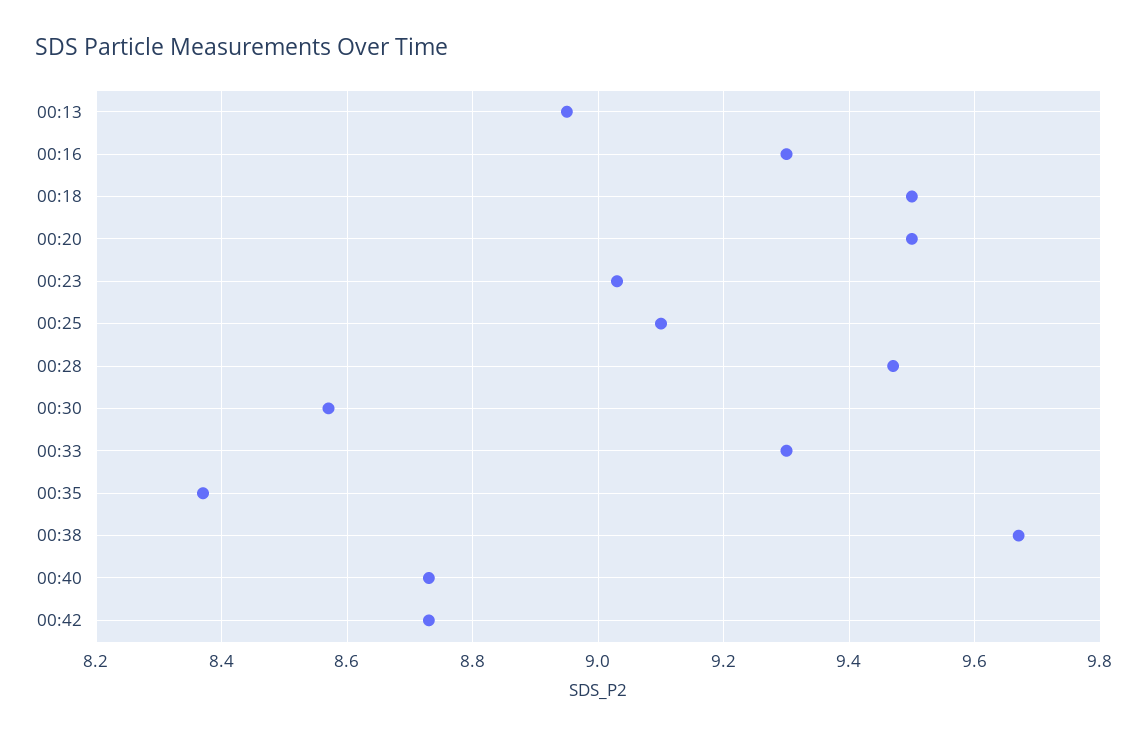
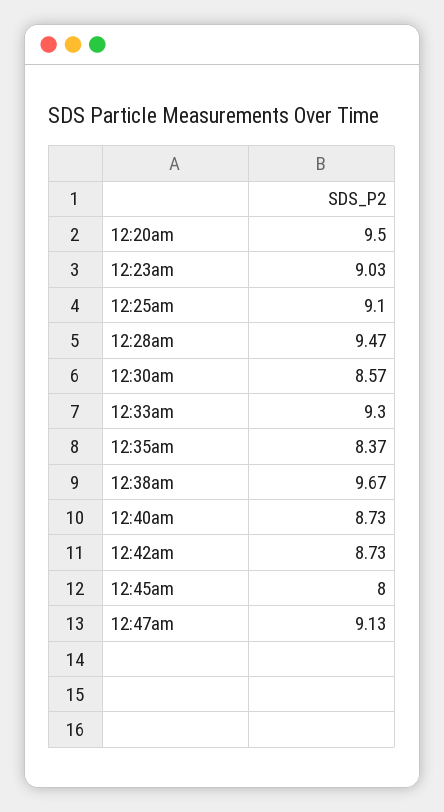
00:13: 8.95 -> none
00:16: 9.3 -> none
00:18: 9.5 -> none
12:45am: none -> 8
12:47am: none -> 9.13

